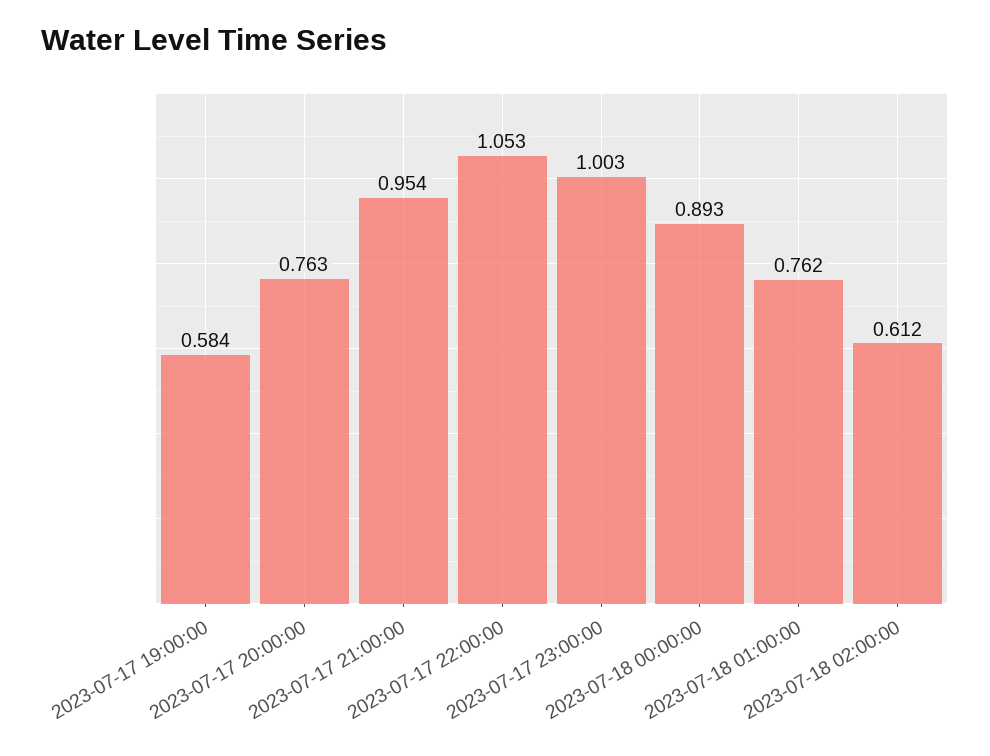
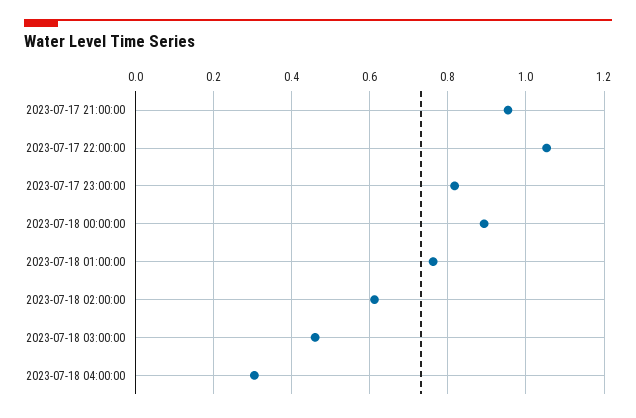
2023-07-17 19:00:00: 0.584 -> none
2023-07-17 20:00:00: 0.763 -> none
2023-07-17 23:00:00: 1.003 -> 0.82
2023-07-18 03:00:00: none -> 0.46
2023-07-18 04:00:00: none -> 0.3

